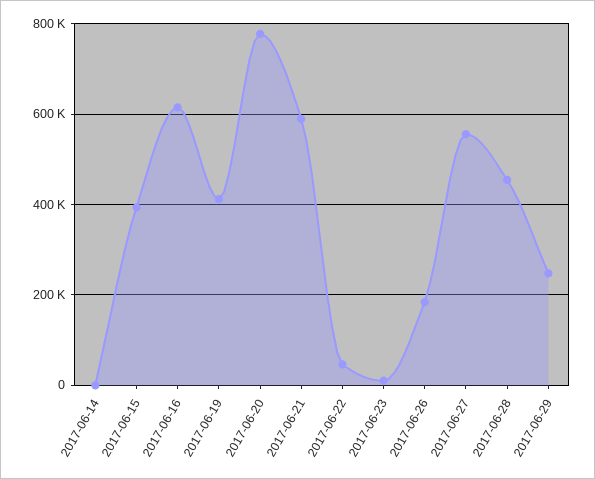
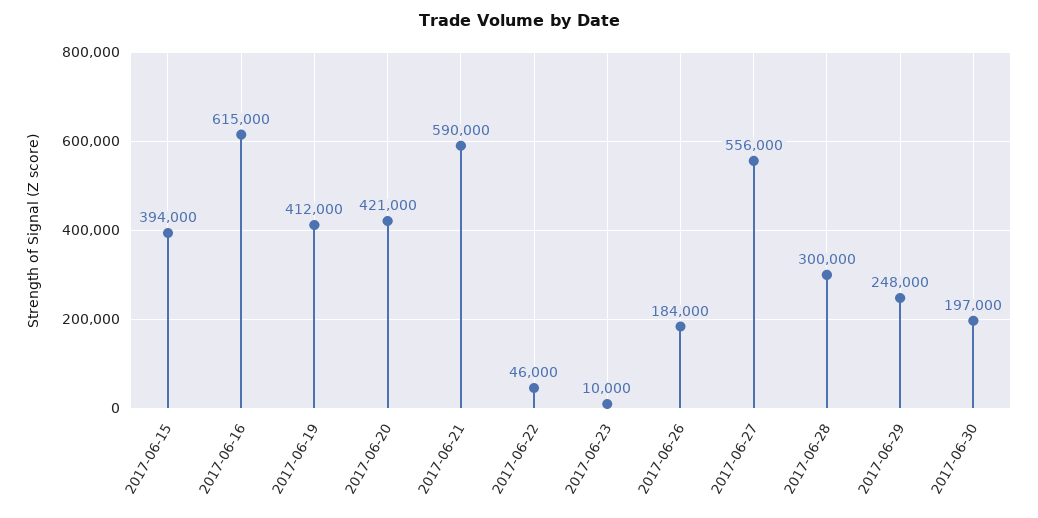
2017-06-14: 0 -> none
2017-06-20: 780000 -> 421000
2017-06-28: 460000 -> 300000
2017-06-30: none -> 197000

